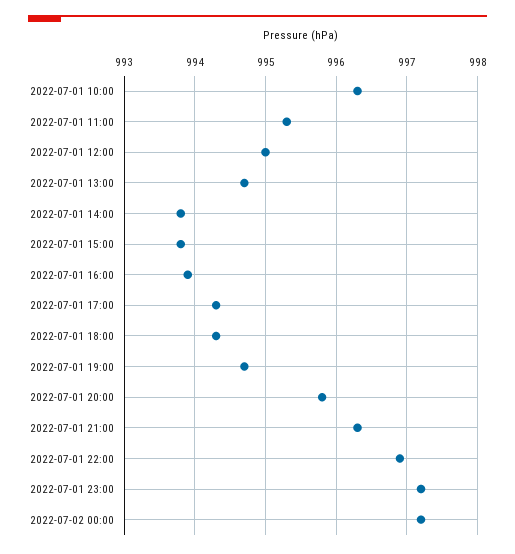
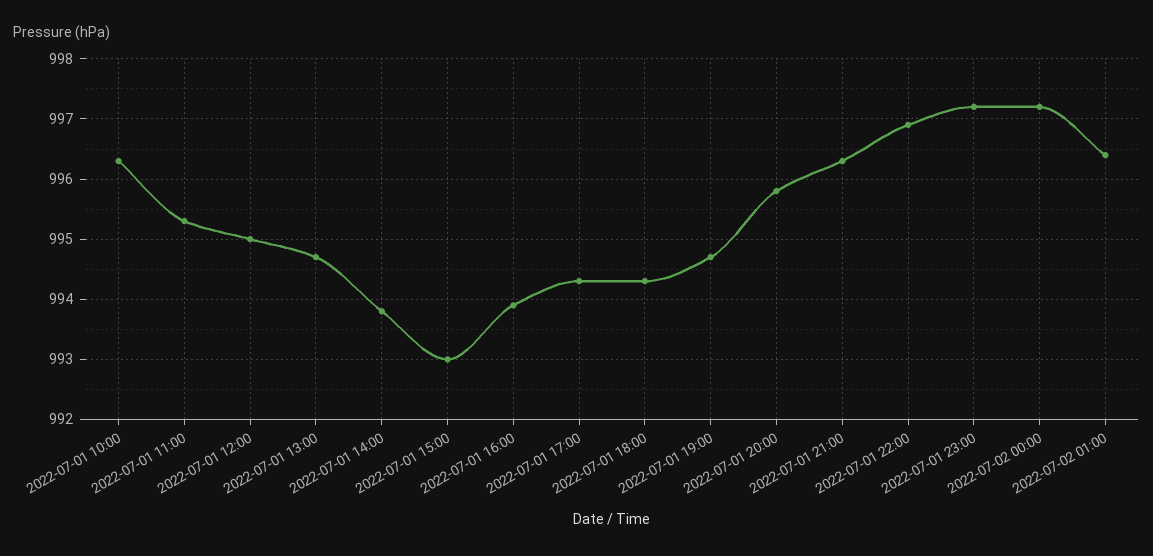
2022-07-01 15:00: 993.8 -> 993
2022-07-02 01:00: none -> 996.4

